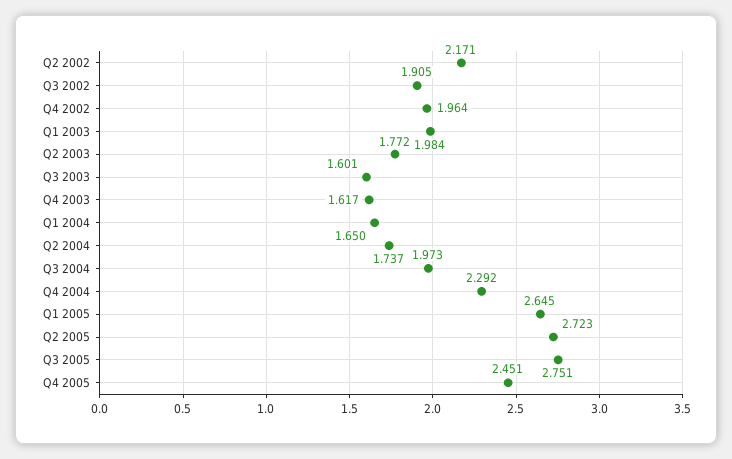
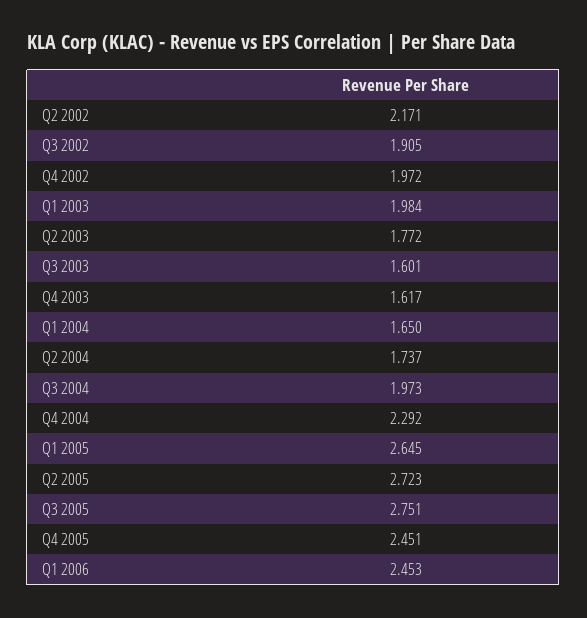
Q4 2002: 1.964 -> 1.972
Q1 2006: none -> 2.453

